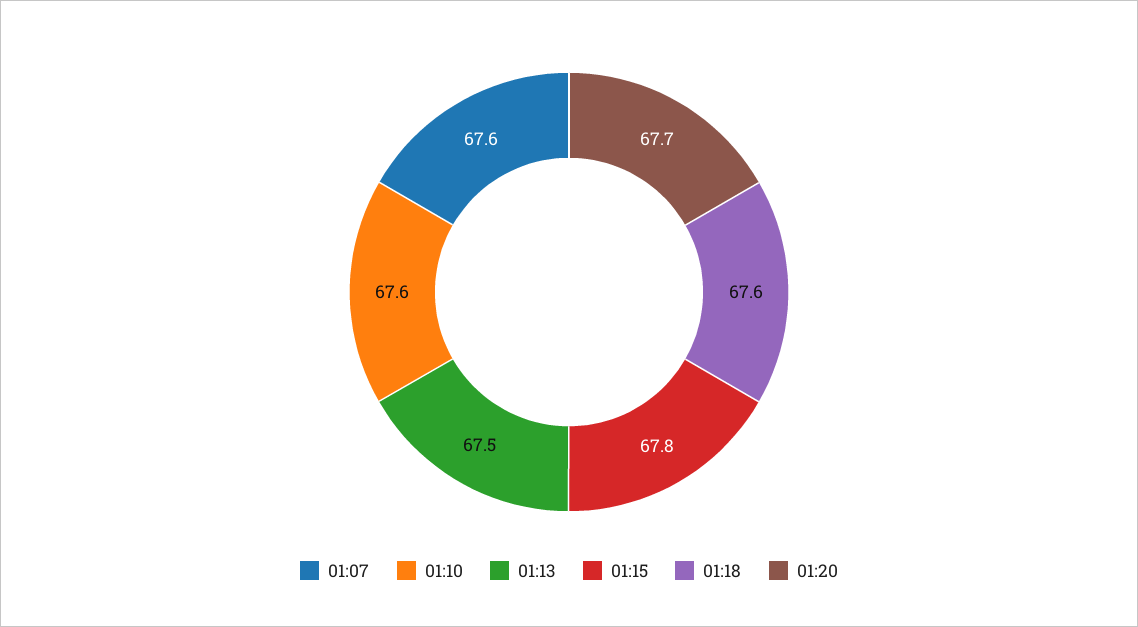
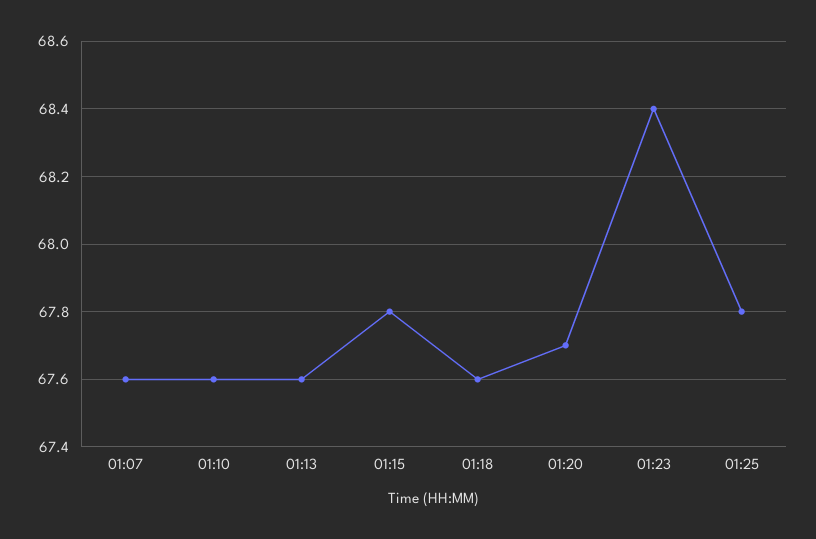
01:13: 67.5 -> 67.6
01:23: none -> 68.4
01:25: none -> 67.8

